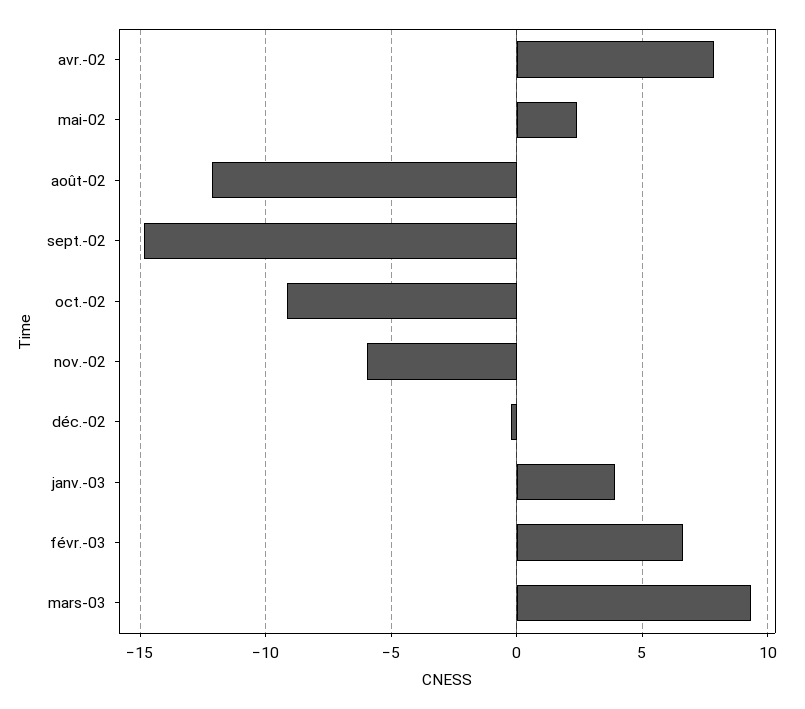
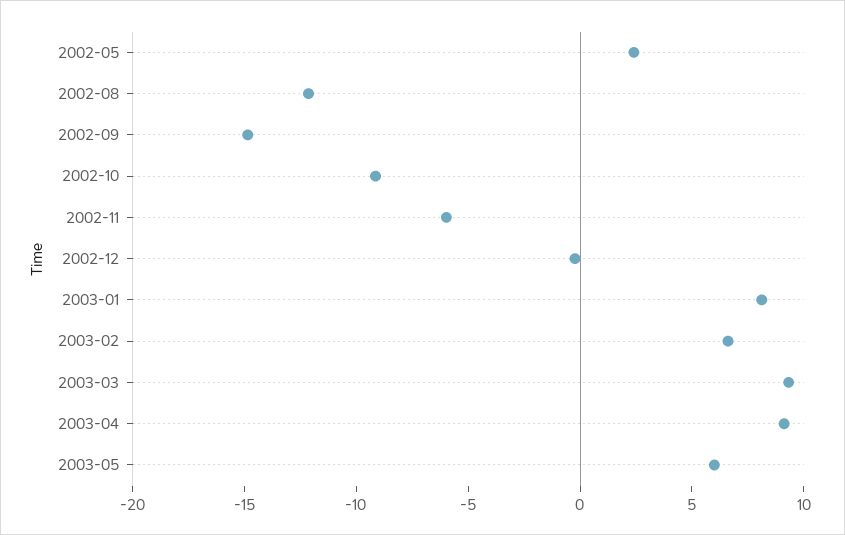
avr.-02: 8 -> none
janv.-03: 4 -> 8
2003-04: none -> 9
2003-05: none -> 6

